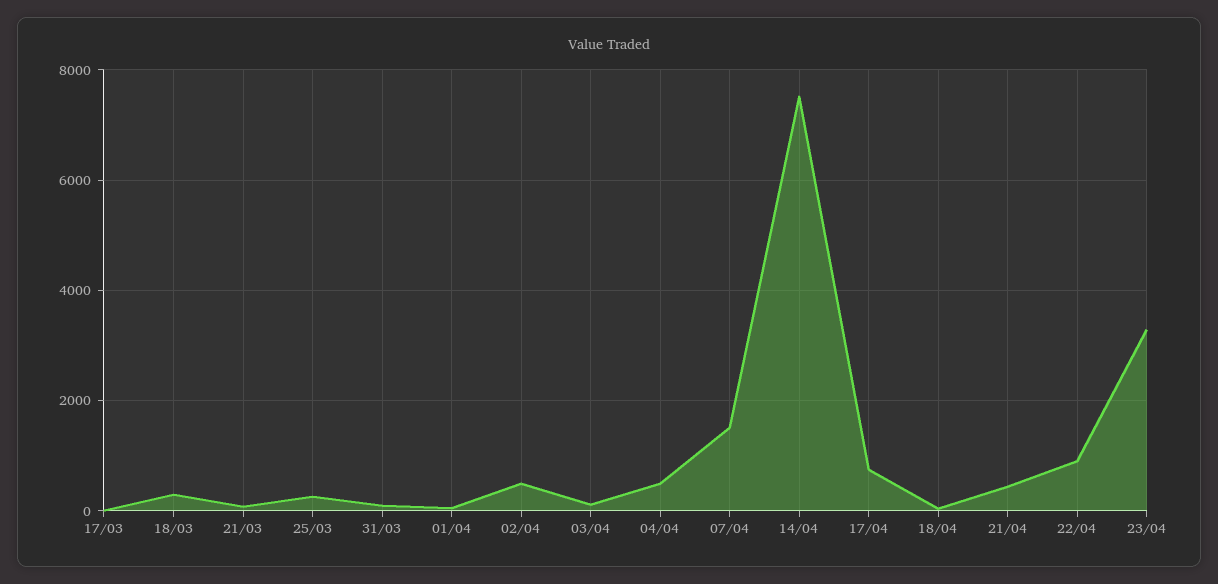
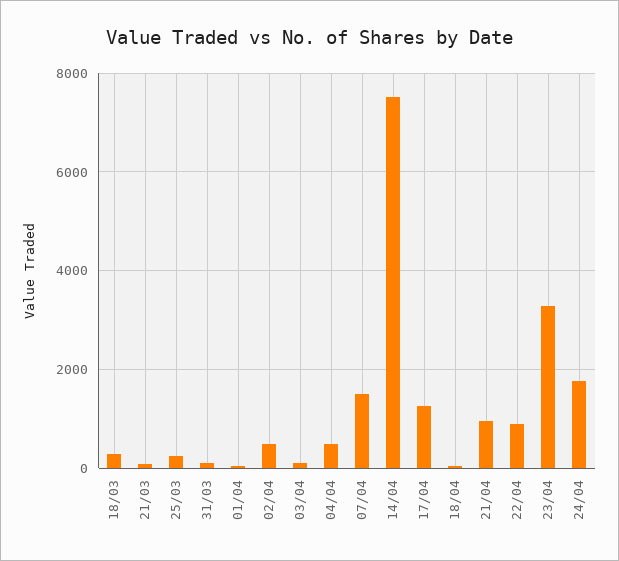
17/03: 0 -> none
17/04: 800 -> 1200
21/04: 400 -> 1000
24/04: none -> 1800

